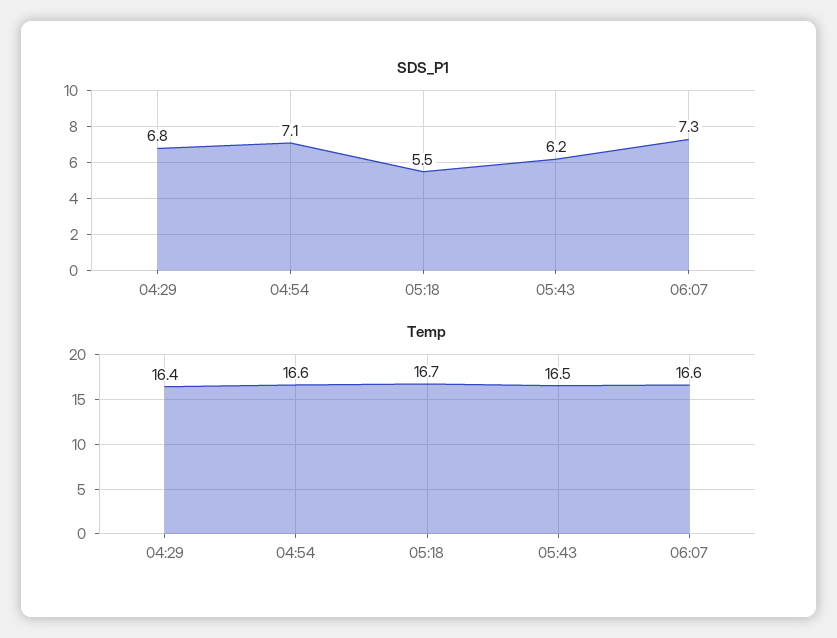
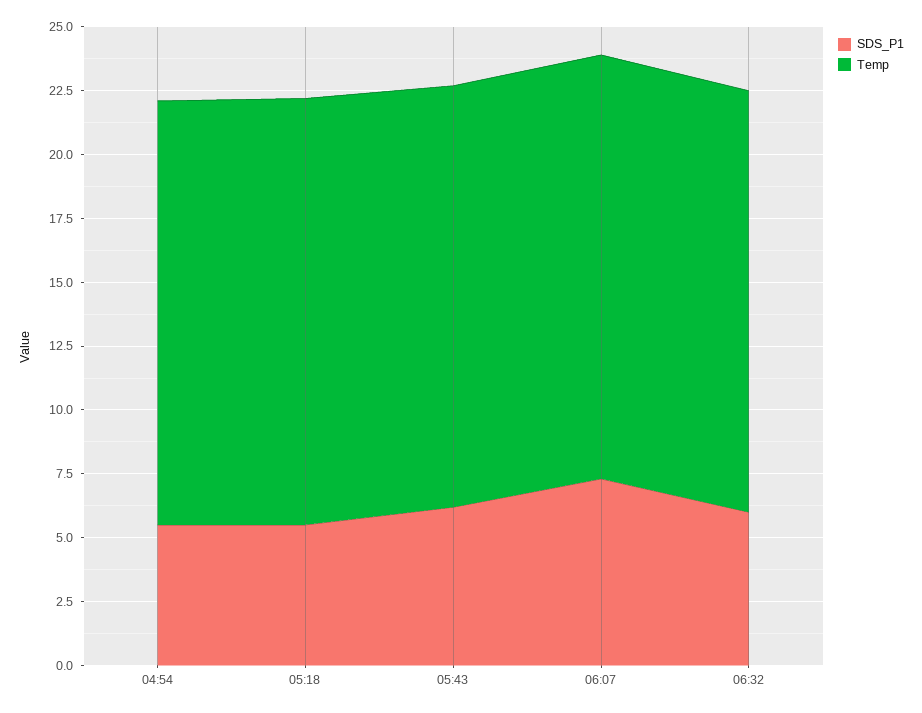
SDS_P1, 04:29: 6.8 -> none
SDS_P1, 04:54: 7.1 -> 5.5
Temp, 04:29: 16.4 -> none
SDS_P1, 06:32: none -> 6
Temp, 06:32: none -> 16.5

